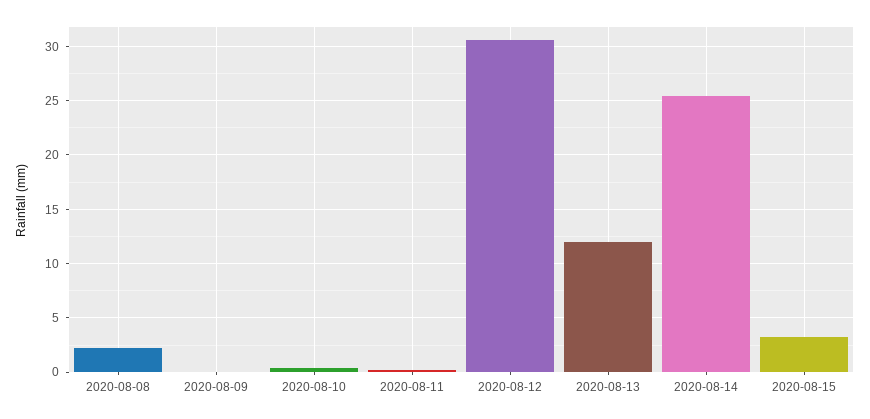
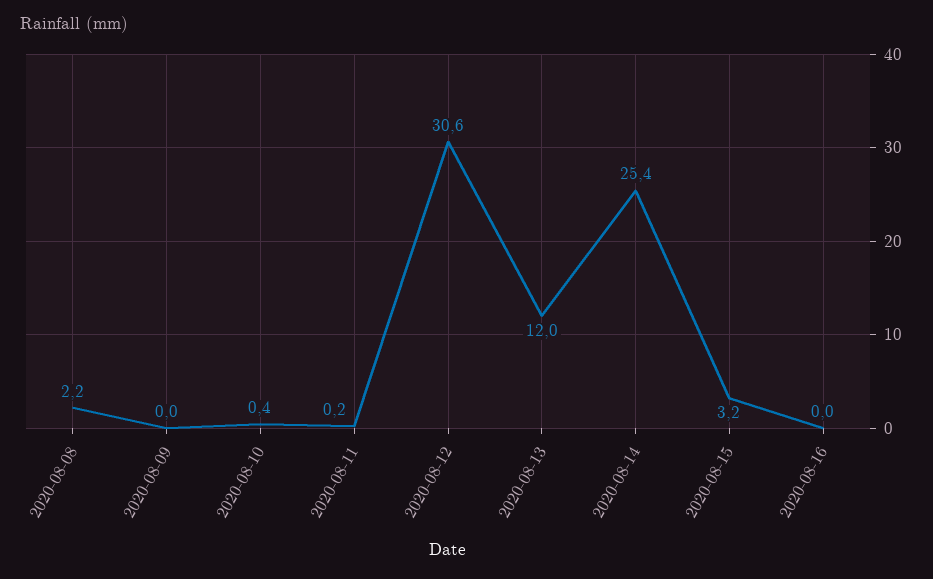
2020-08-16: none -> 0

